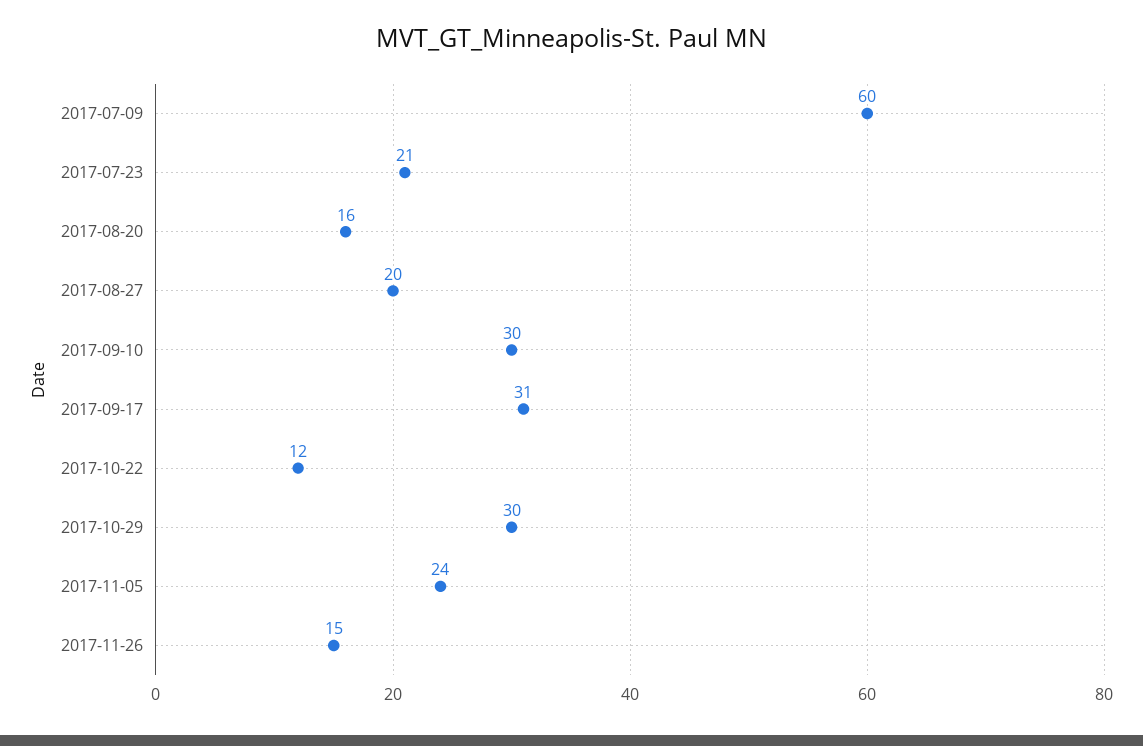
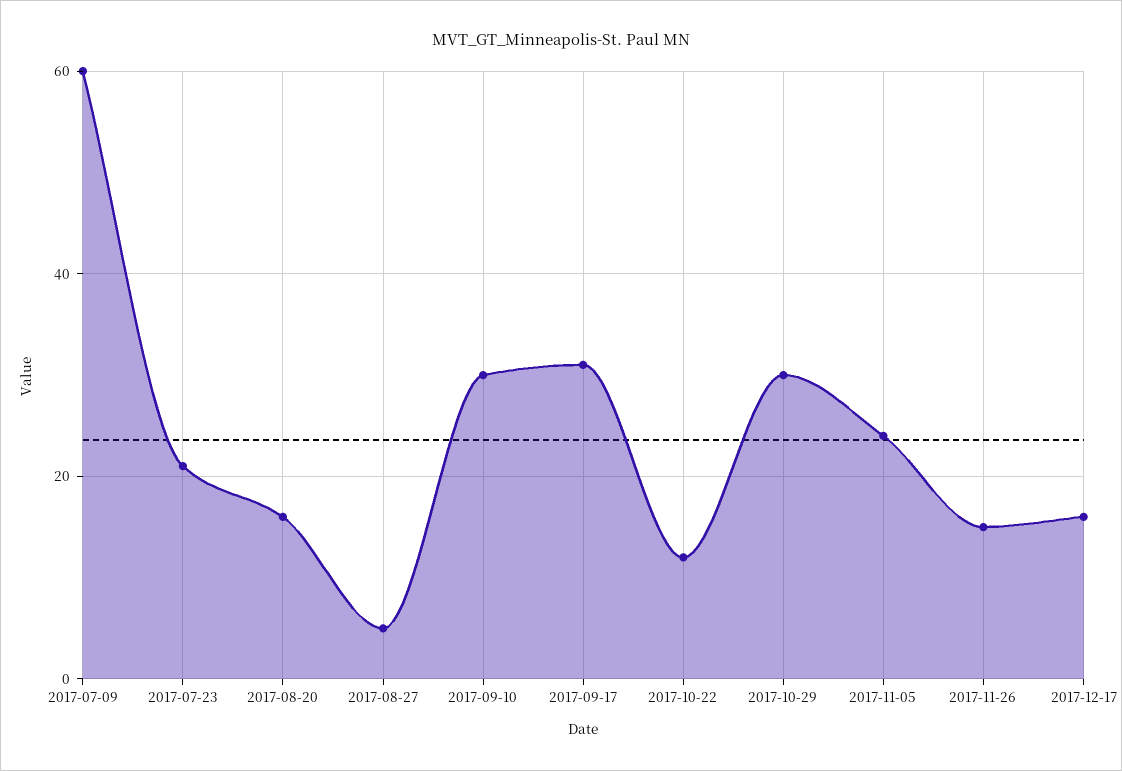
2017-08-27: 20 -> 5
2017-12-17: none -> 15

